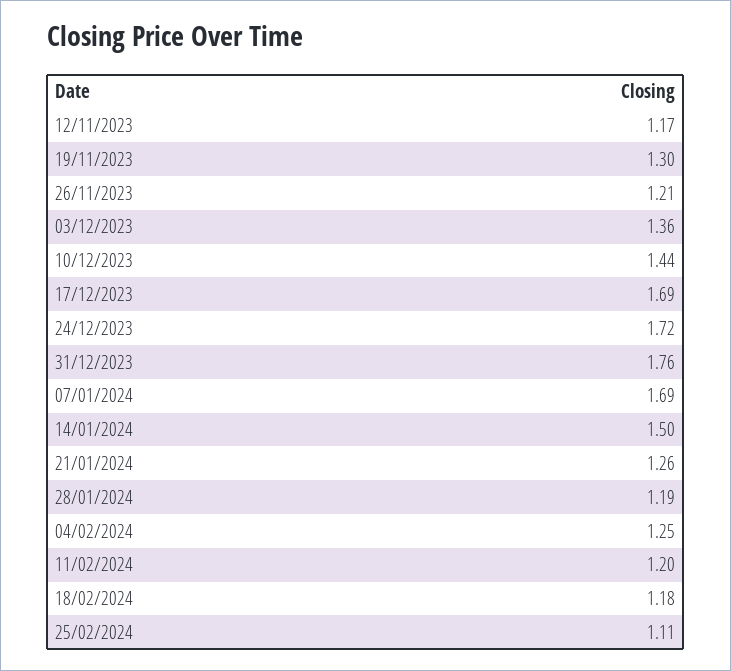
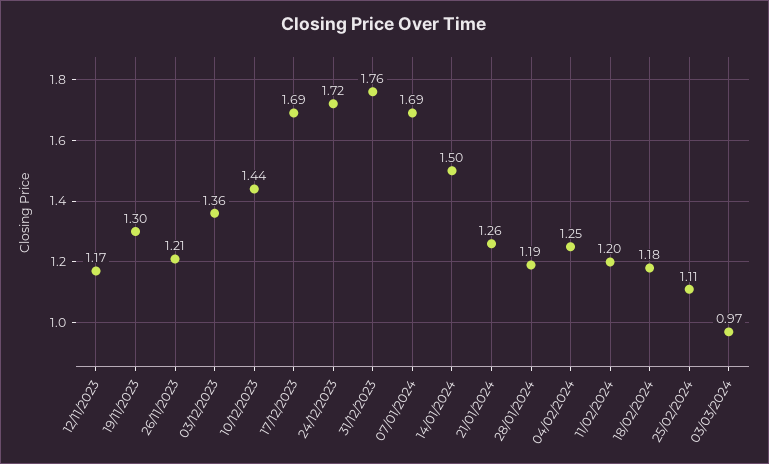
03/03/2024: none -> 0.97

